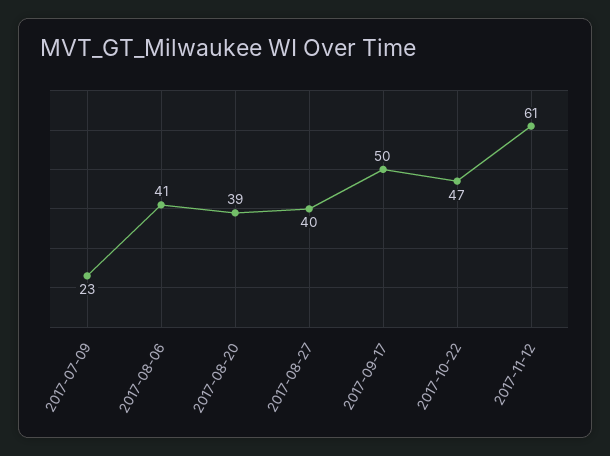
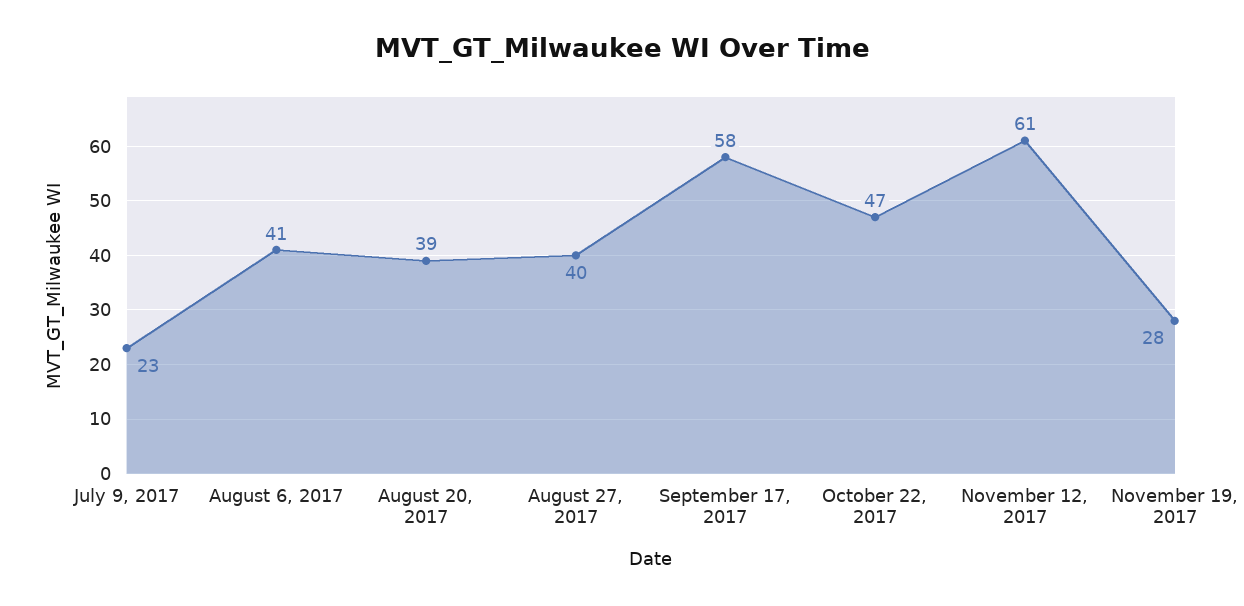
2017-09-17: 50 -> 58
November 19, 2017: none -> 28

